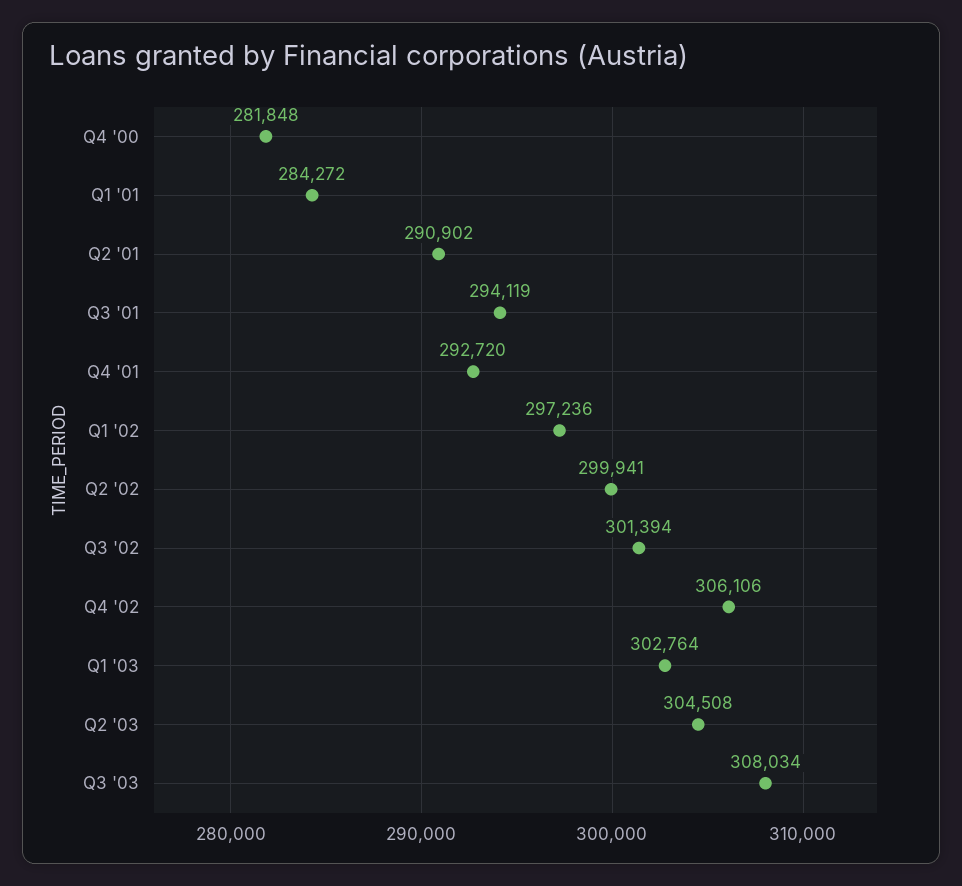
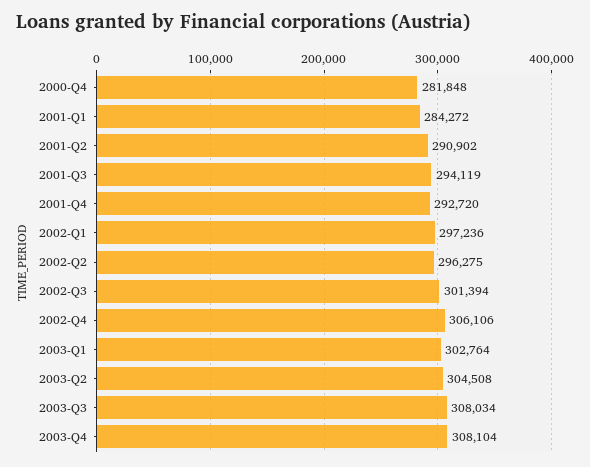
Q2 '02: 299941 -> 296275
2003-Q4: none -> 308104

